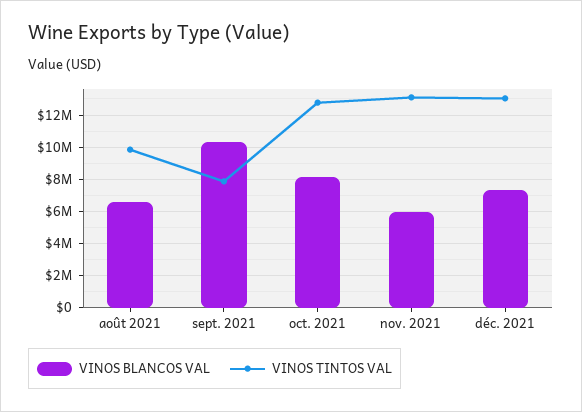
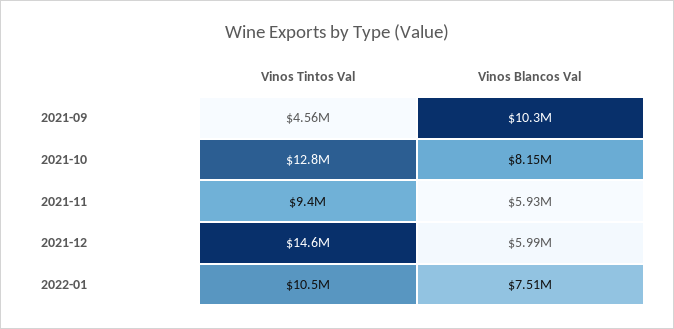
VINOS BLANCOS VAL, août 2021: 6500000 -> none
VINOS TINTOS VAL, août 2021: 10000000 -> none
VINOS TINTOS VAL, sept. 2021: 8000000 -> 4560000
VINOS TINTOS VAL, nov. 2021: 13000000 -> 9400000
VINOS BLANCOS VAL, déc. 2021: 7500000 -> 5990000
VINOS TINTOS VAL, déc. 2021: 13000000 -> 14600000
VINOS TINTOS VAL, 2022-01: none -> 10500000
VINOS BLANCOS VAL, 2022-01: none -> 7510000

